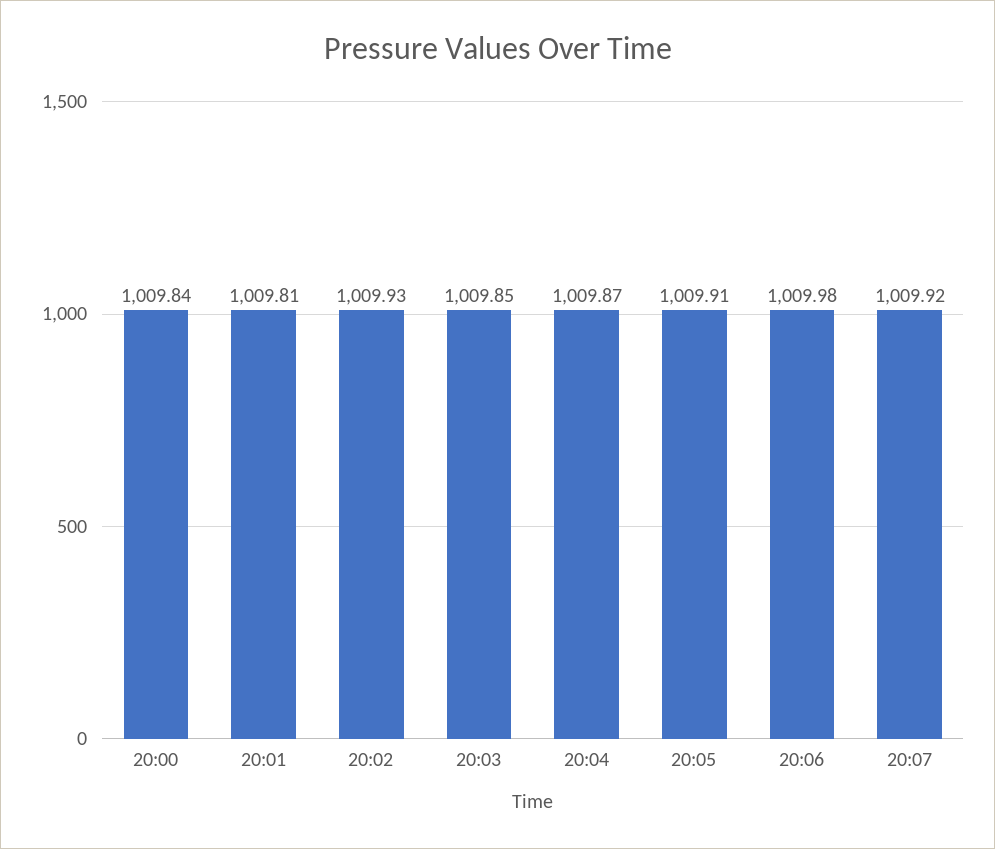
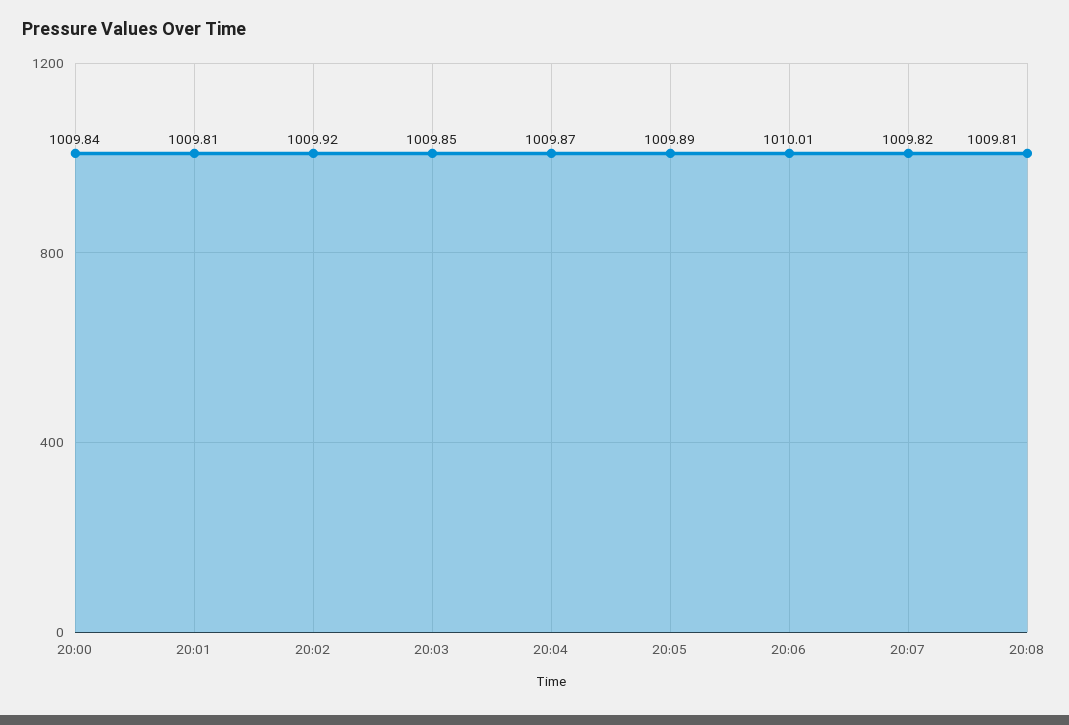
20:02: 1009.93 -> 1009.92
20:05: 1009.91 -> 1009.89
20:06: 1009.98 -> 1010.01
20:07: 1009.92 -> 1009.82
20:08: none -> 1009.81

